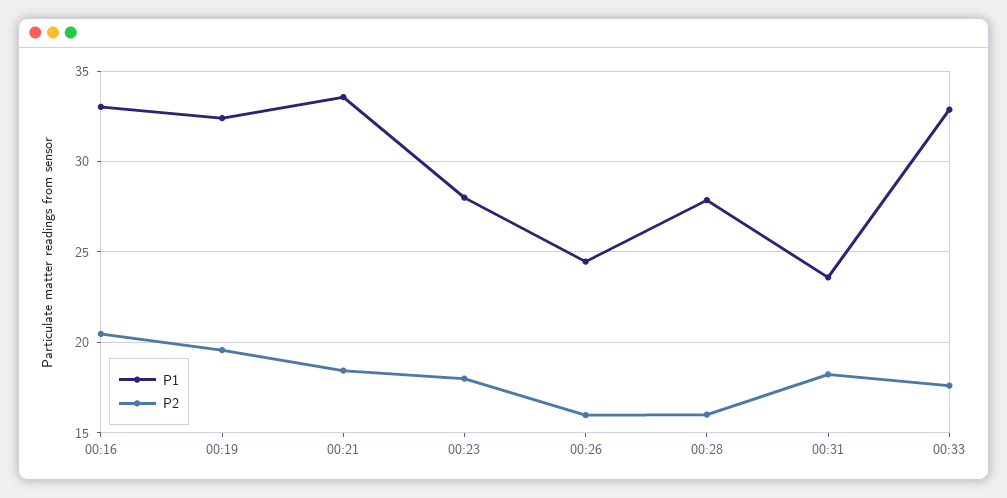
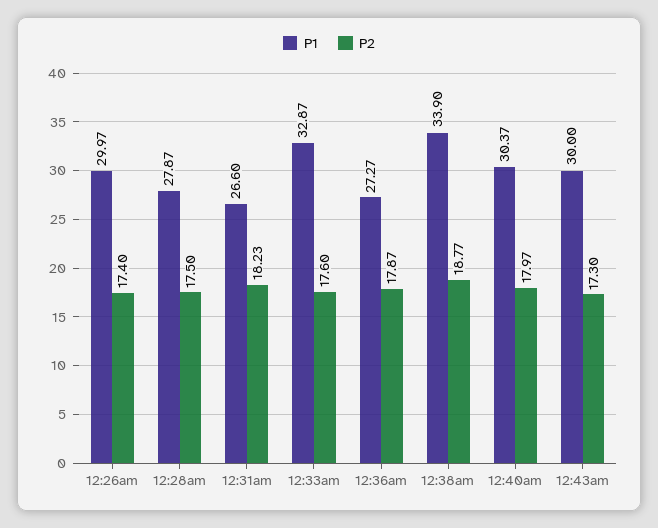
P1, 00:16: 33 -> none
P2, 00:16: 20.5 -> none
P1, 00:19: 32.5 -> none
P2, 00:19: 19.5 -> none
P1, 00:21: 33.5 -> none
P2, 00:21: 18.5 -> none
P1, 00:23: 28 -> none
P2, 00:23: 18 -> none
P1, 00:26: 24.5 -> 29.97
P2, 00:26: 16 -> 17.4
P2, 00:28: 16 -> 17.5
P1, 00:31: 23.5 -> 26.6
P1, 12:36am: none -> 27.27
P2, 12:36am: none -> 17.87
P1, 12:38am: none -> 33.9
P2, 12:38am: none -> 18.77
P1, 12:40am: none -> 30.37
P2, 12:40am: none -> 17.97
P1, 12:43am: none -> 30
P2, 12:43am: none -> 17.3

